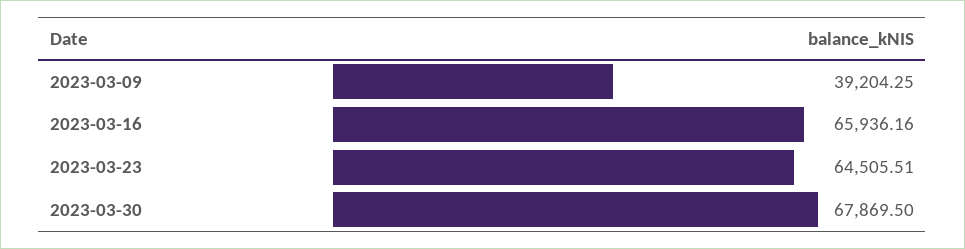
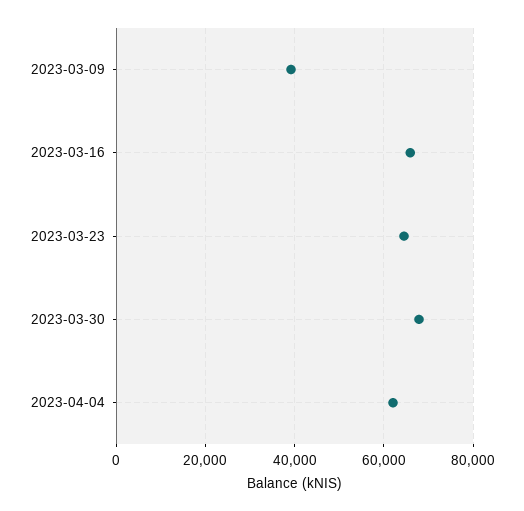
2023-04-04: none -> 62000

